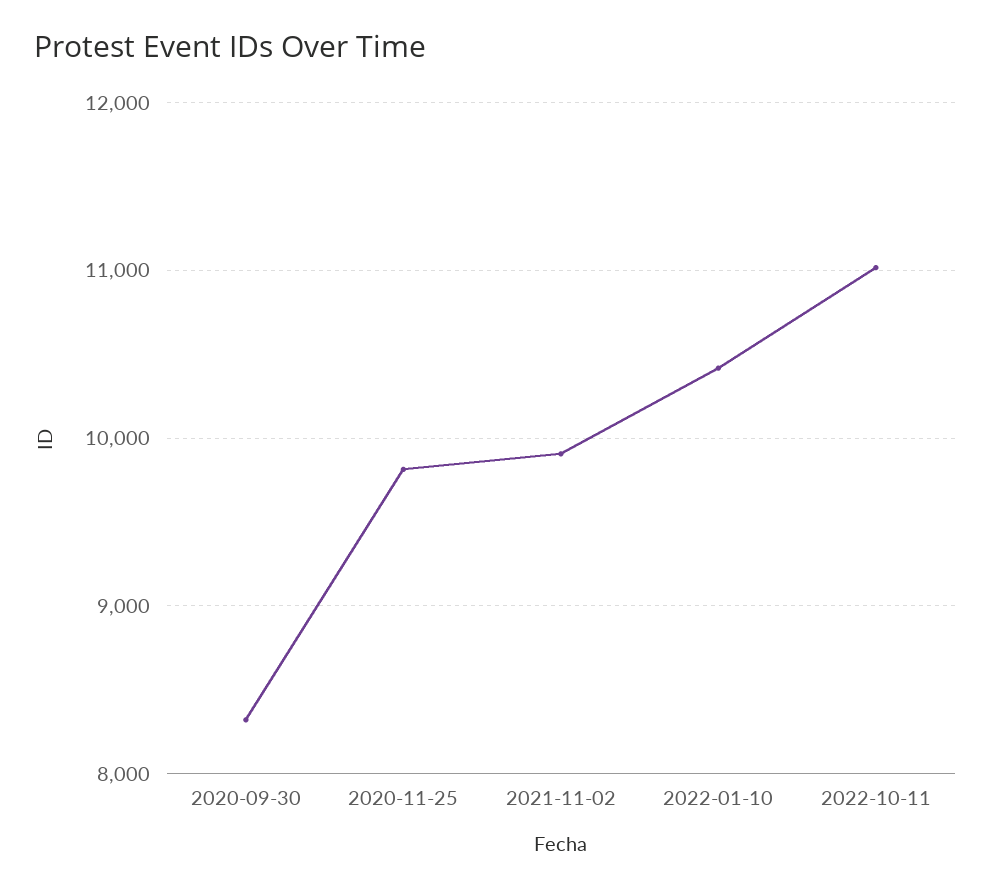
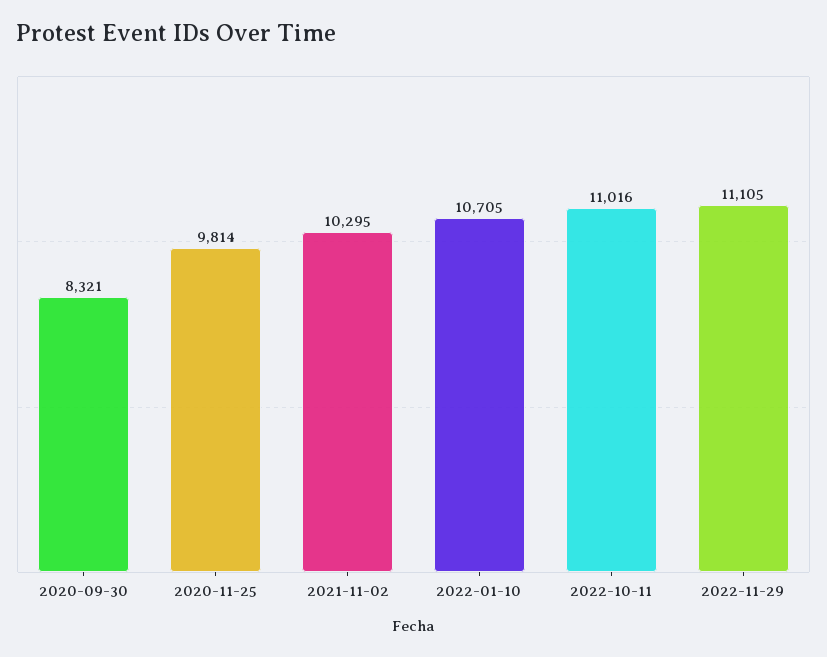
2021-11-02: 9900 -> 10295
2022-01-10: 10400 -> 10705
2022-11-29: none -> 11105

